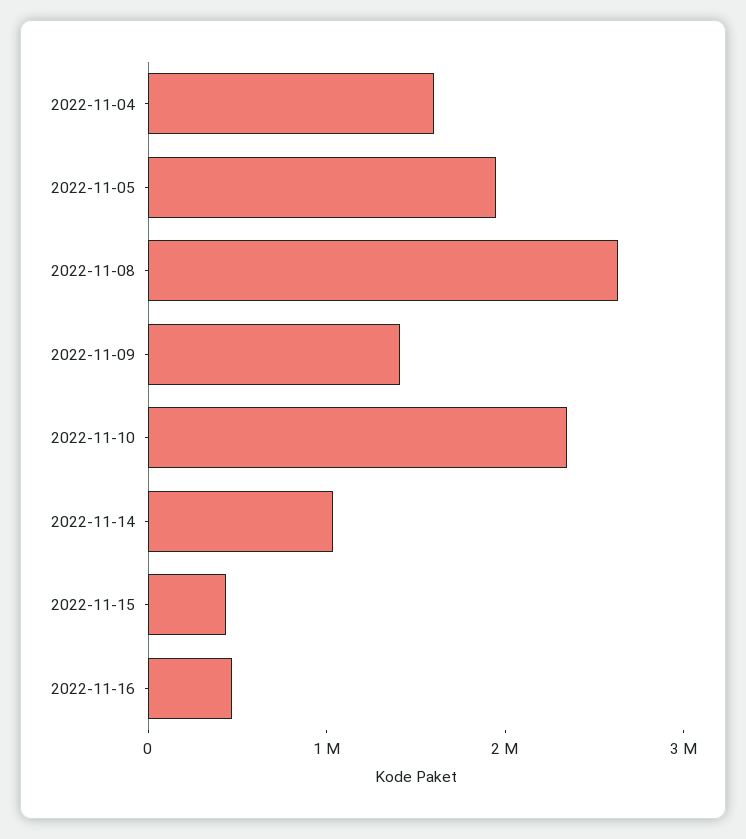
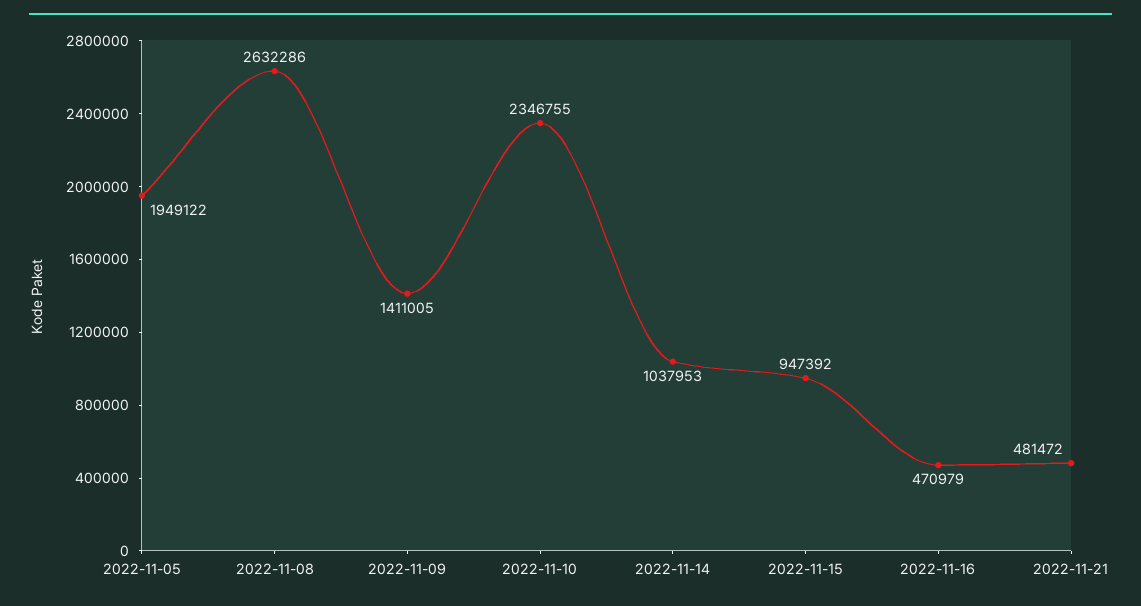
2022-11-04: 1600000 -> none
2022-11-15: 400000 -> 947392
2022-11-21: none -> 481472

